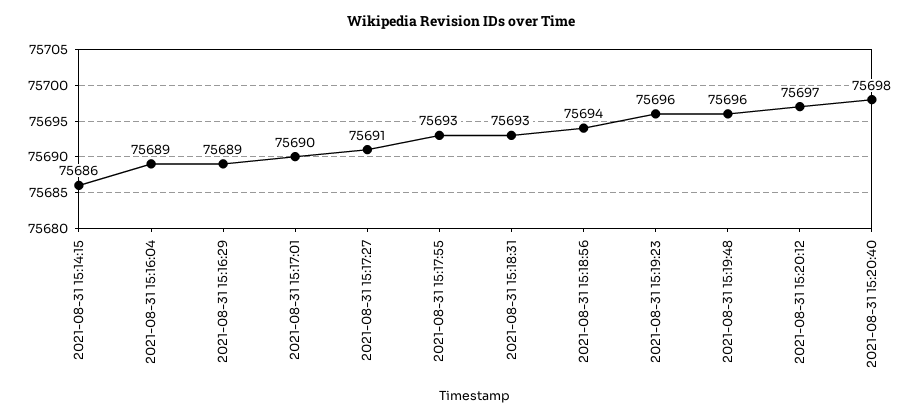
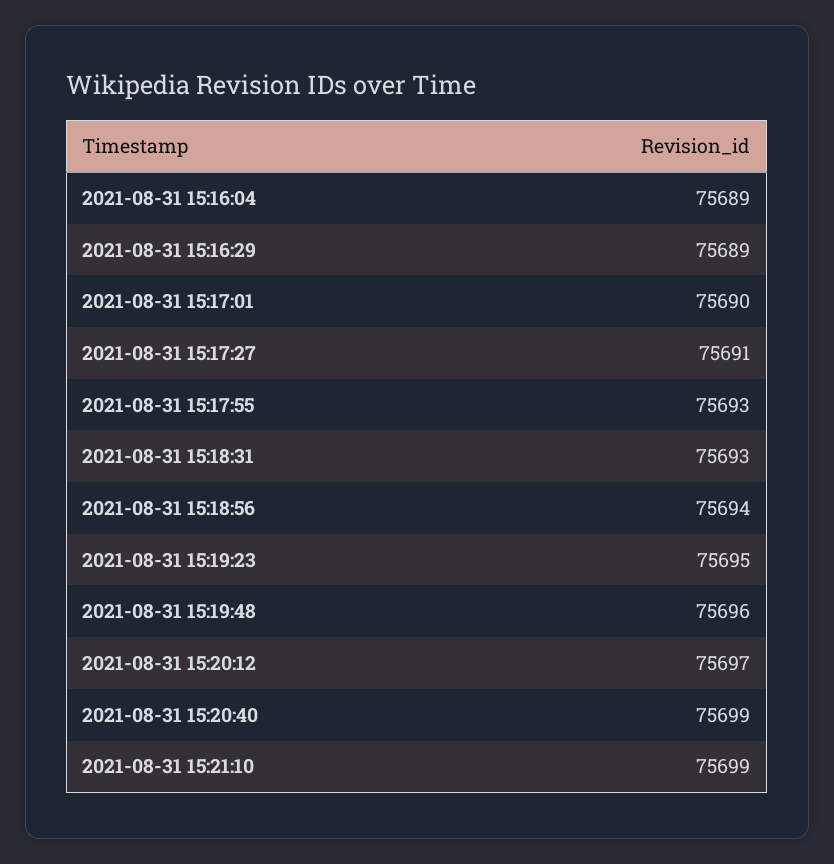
2021-08-31 15:14:15: 75686 -> none
2021-08-31 15:19:23: 75696 -> 75695
2021-08-31 15:20:40: 75698 -> 75699
2021-08-31 15:21:10: none -> 75699

